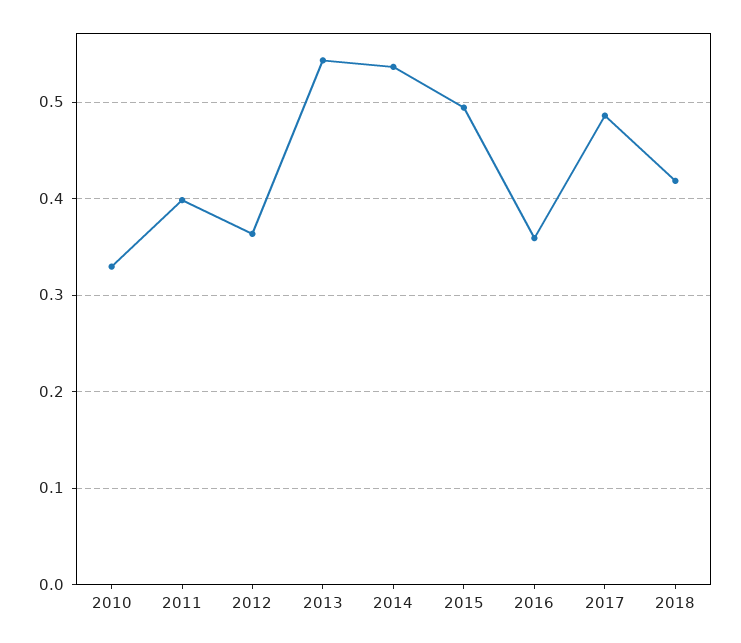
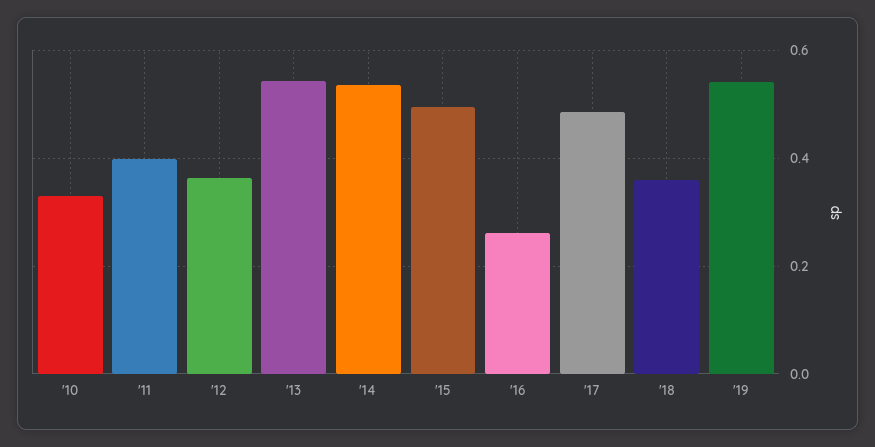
2016: 0.36 -> 0.26
2018: 0.42 -> 0.36
'19: none -> 0.54

